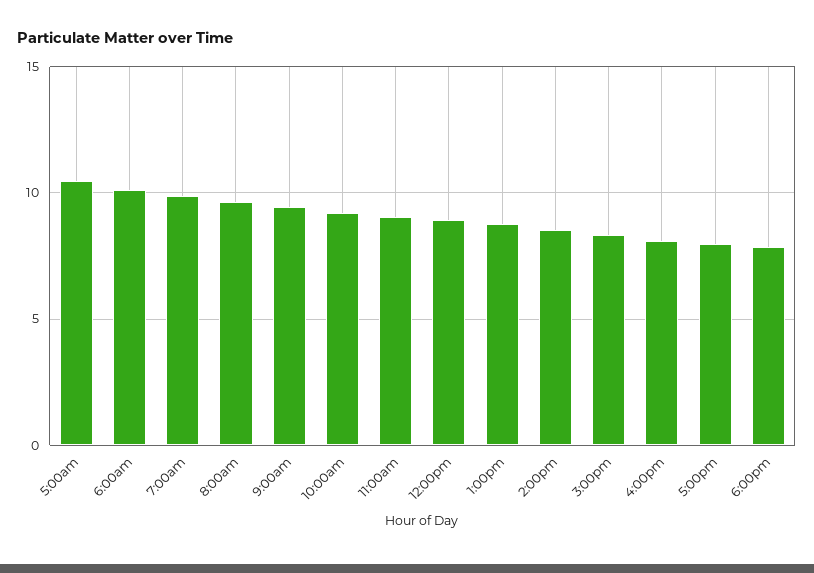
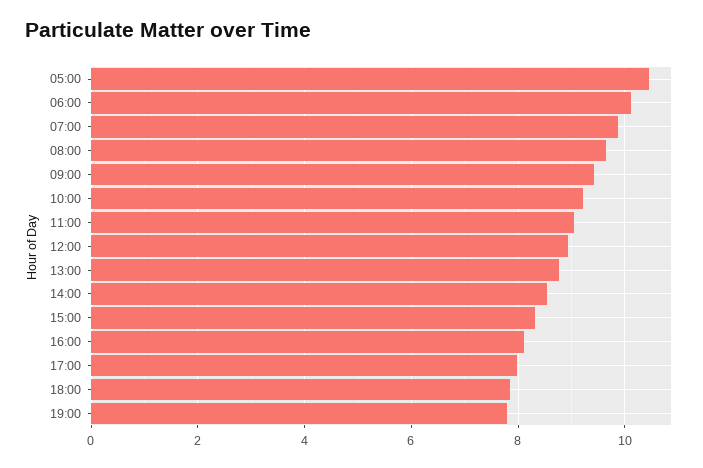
19:00: none -> 7.8

